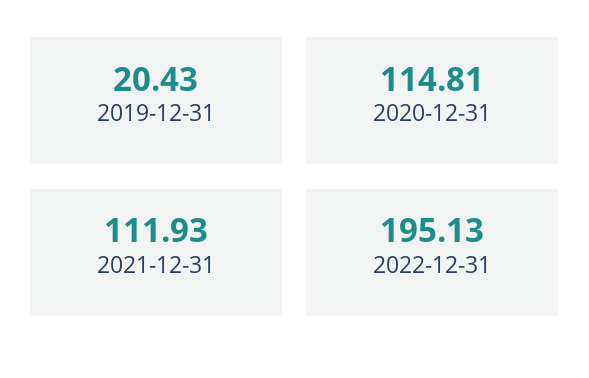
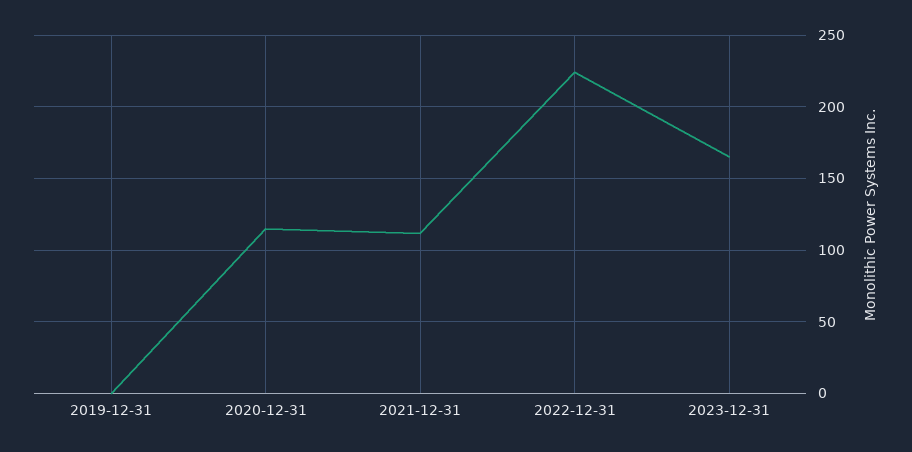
2019-12-31: 20.43 -> 0
2022-12-31: 195.13 -> 225
2023-12-31: none -> 165

